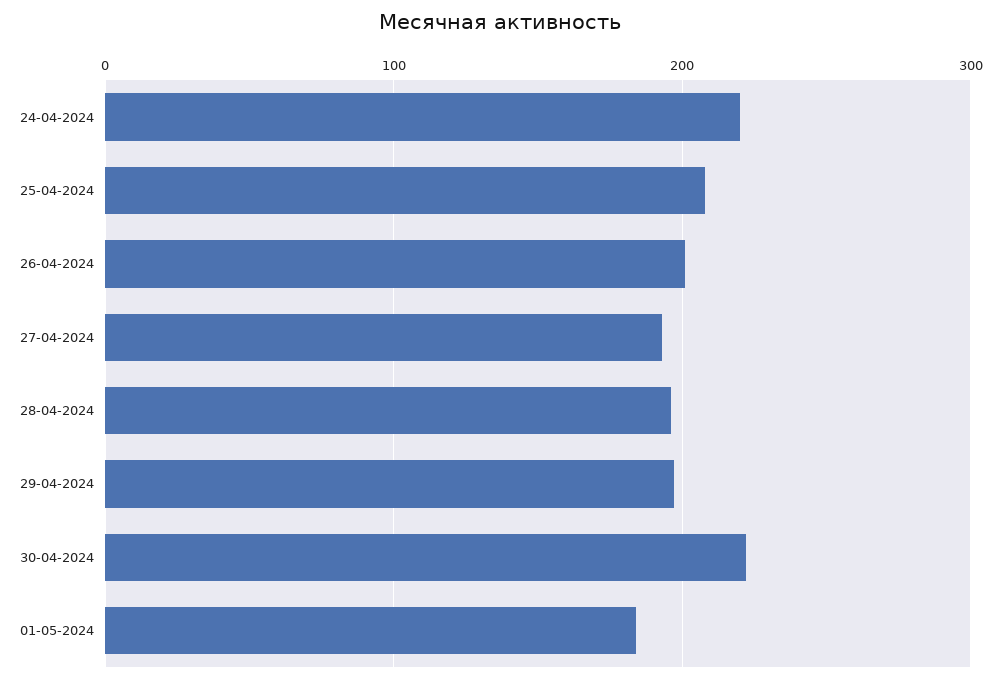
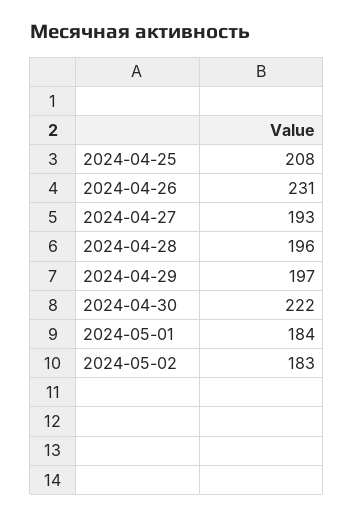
24-04-2024: 220 -> none
26-04-2024: 200 -> 231
2024-05-02: none -> 183

